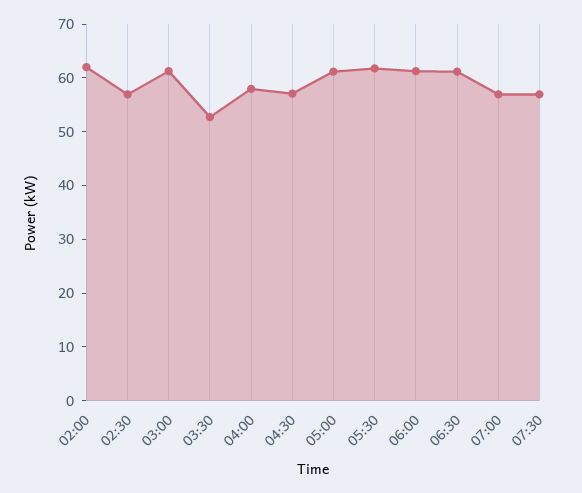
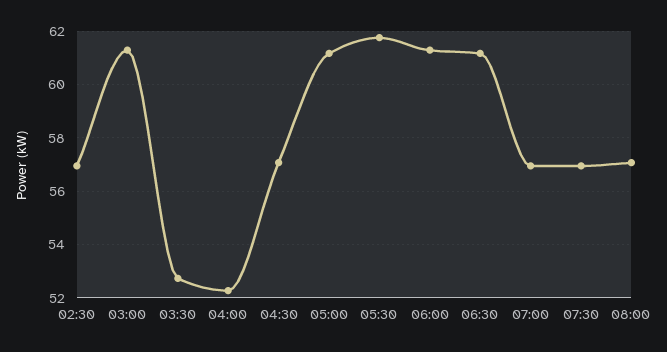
02:00: 62 -> none
04:00: 58 -> 52.25
08:00: none -> 57

